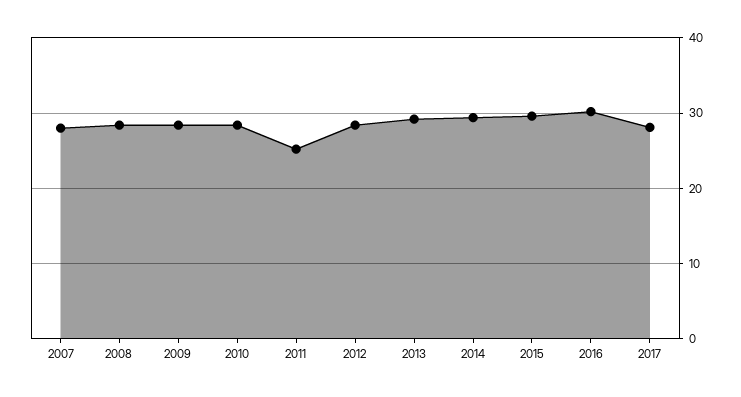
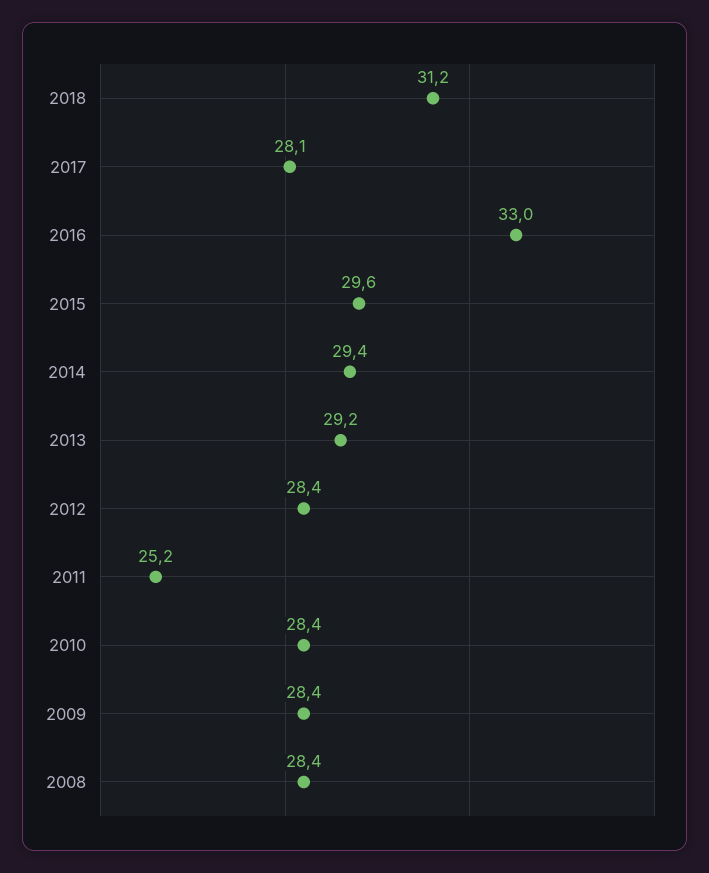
2007: 28 -> none
2016: 30 -> 33
2018: none -> 31.2

